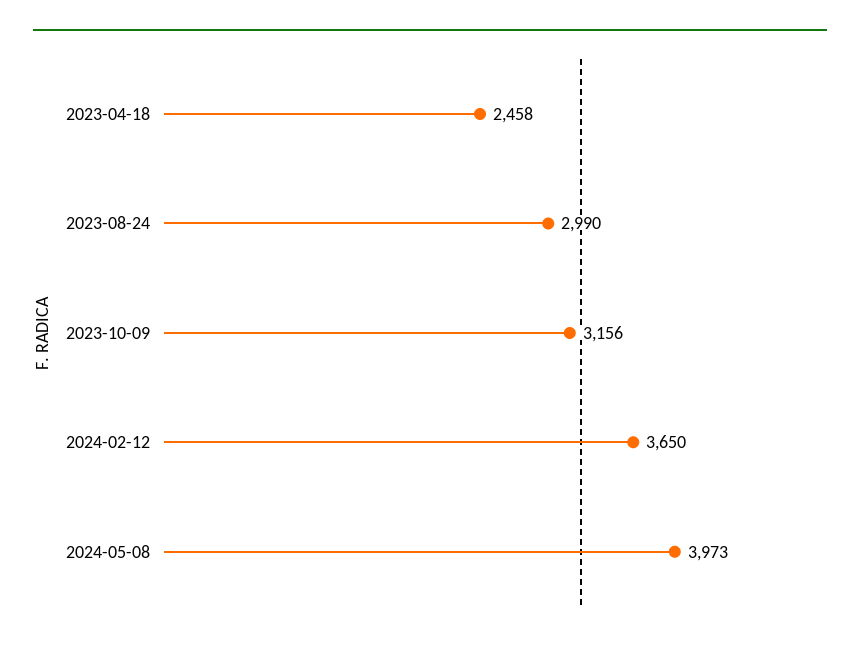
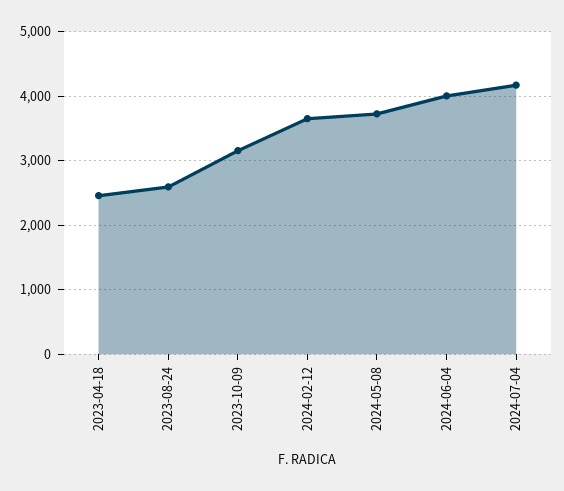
2023-08-24: 2990 -> 2600
2024-05-08: 3973 -> 3700
2024-06-04: none -> 4000
2024-07-04: none -> 4200

